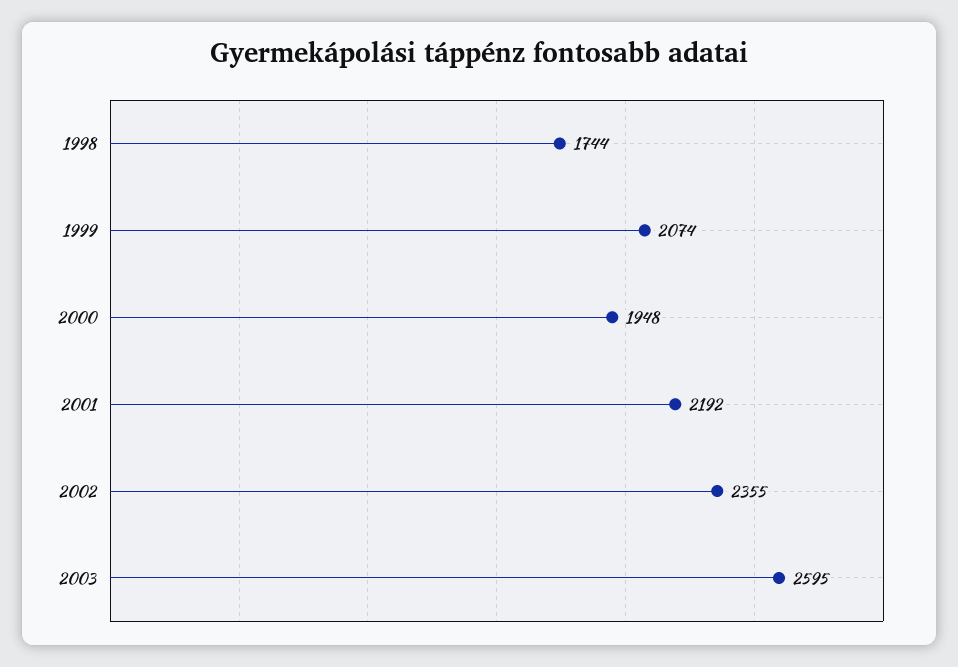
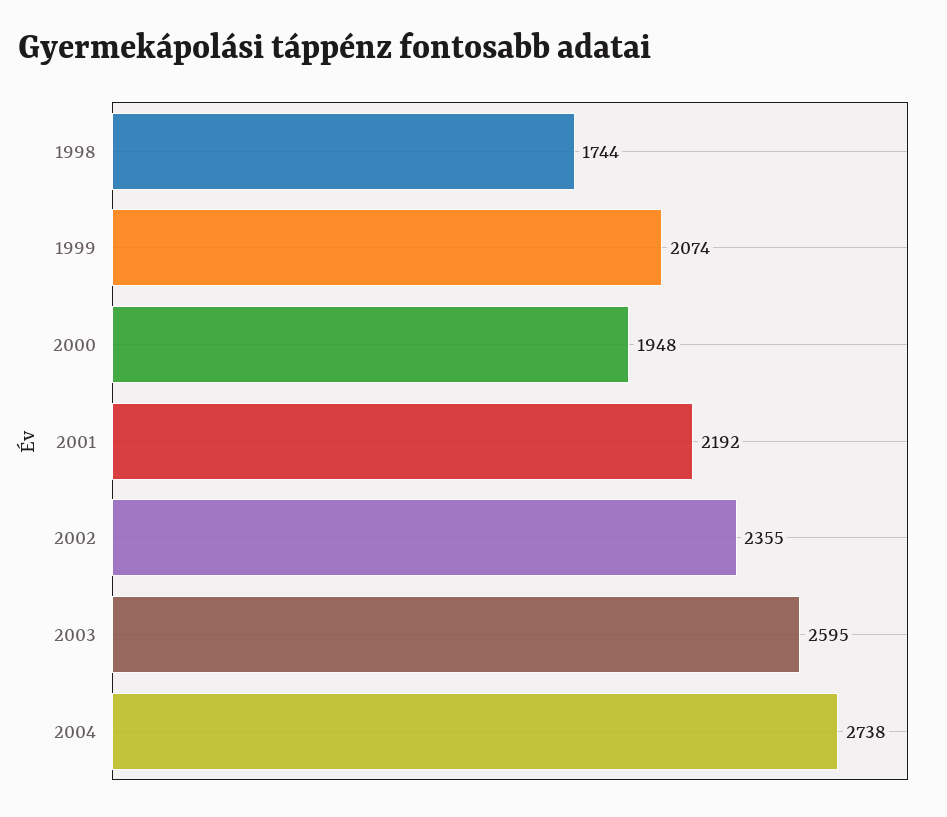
2004: none -> 2738

